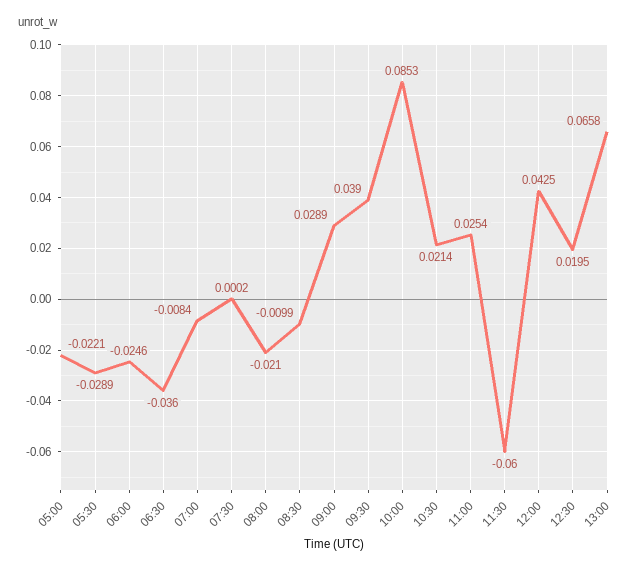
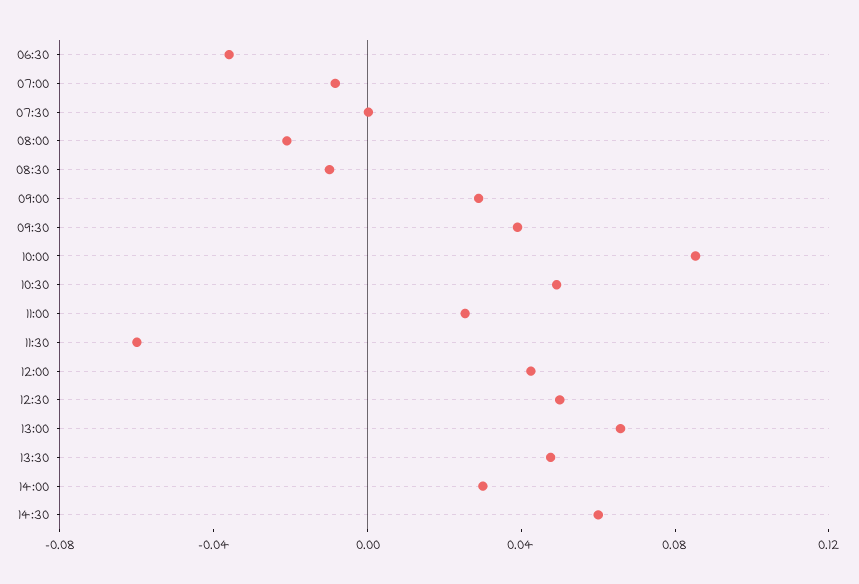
05:00: -0.0221 -> none
05:30: -0.0289 -> none
06:00: -0.0246 -> none
10:30: 0.0214 -> 0.05
12:30: 0.0195 -> 0.05
13:30: none -> 0.05
14:00: none -> 0.03
14:30: none -> 0.06

